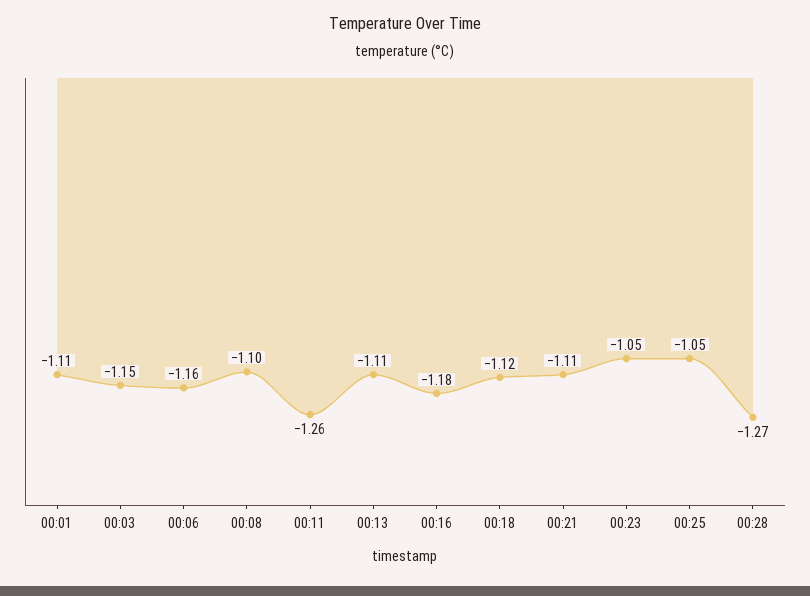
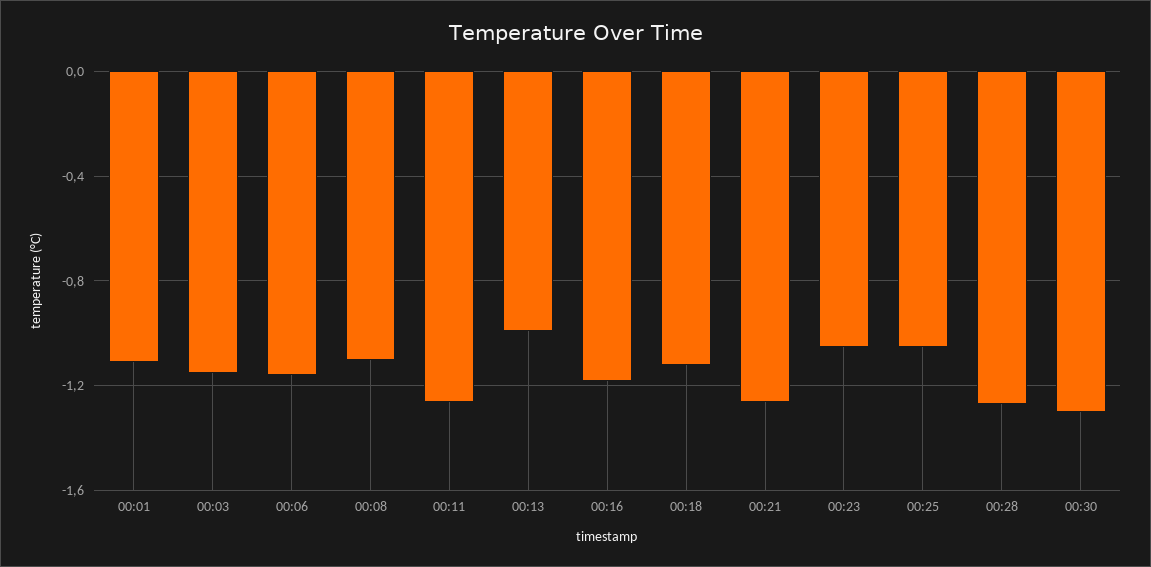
00:13: -1.11 -> -1
00:21: -1.11 -> -1.25
00:30: none -> -1.3

